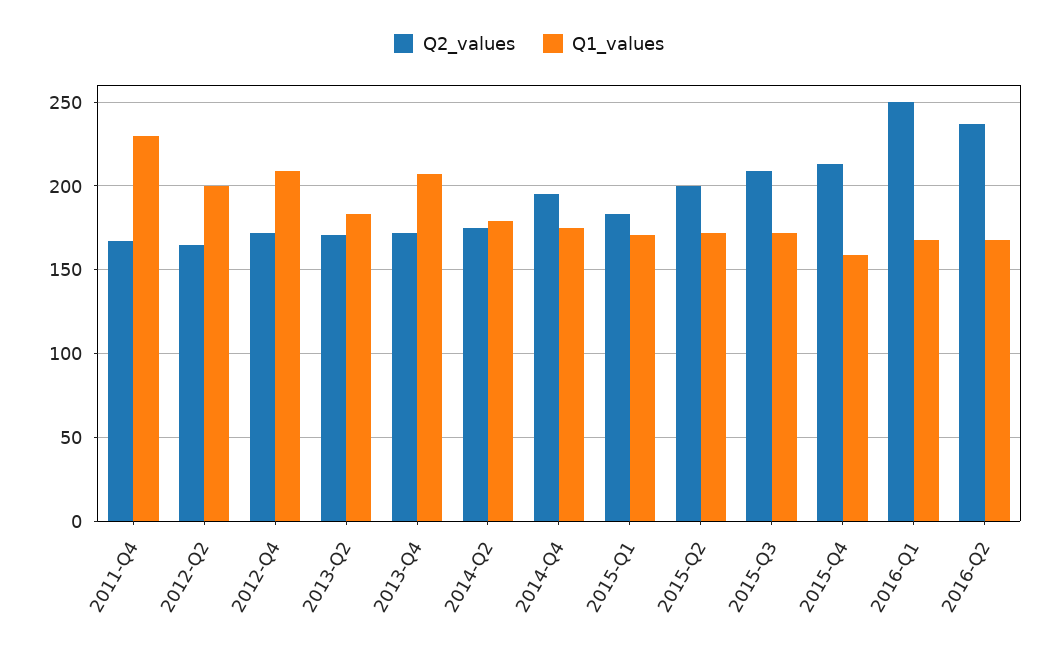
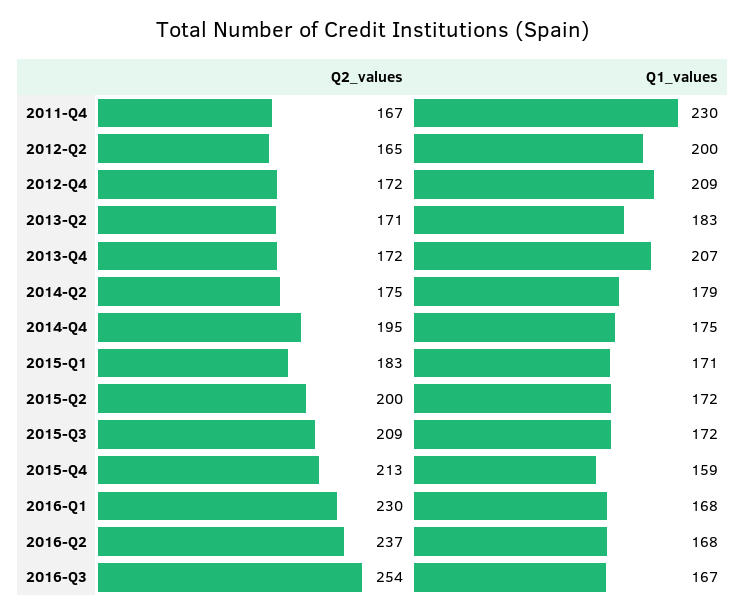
Q2_values, 2016-Q1: 250 -> 230
Q2_values, 2016-Q3: none -> 254
Q1_values, 2016-Q3: none -> 167

